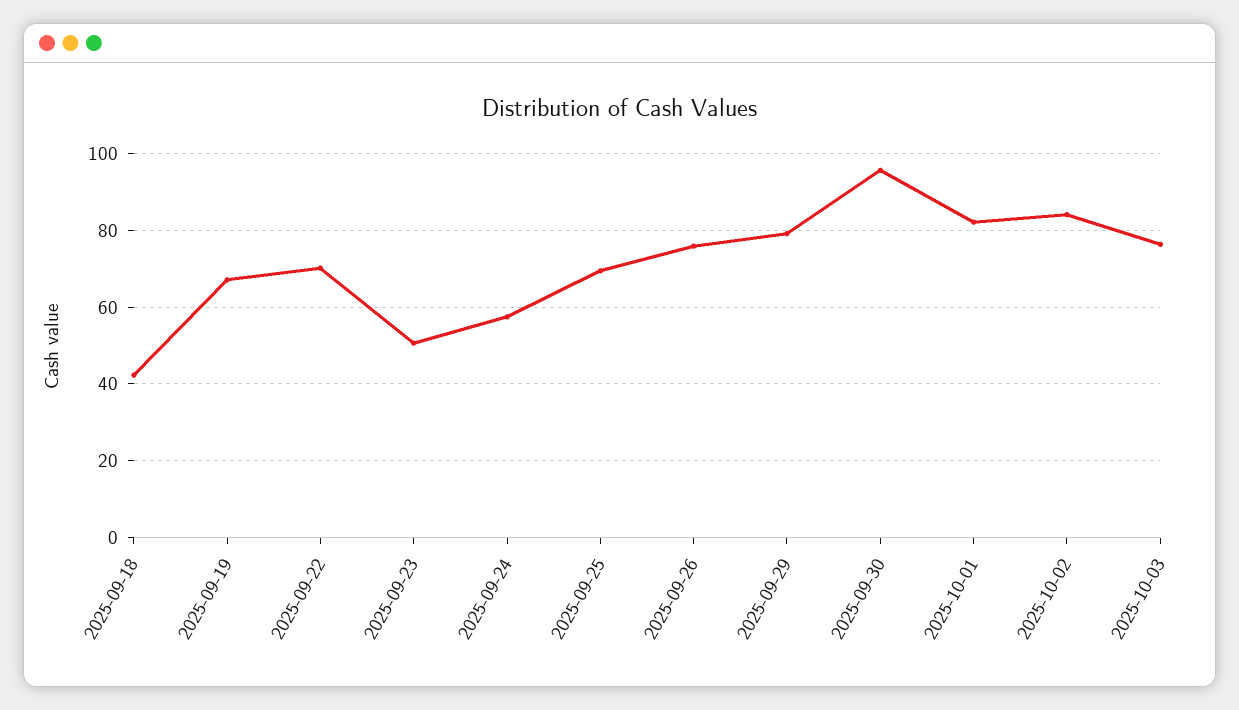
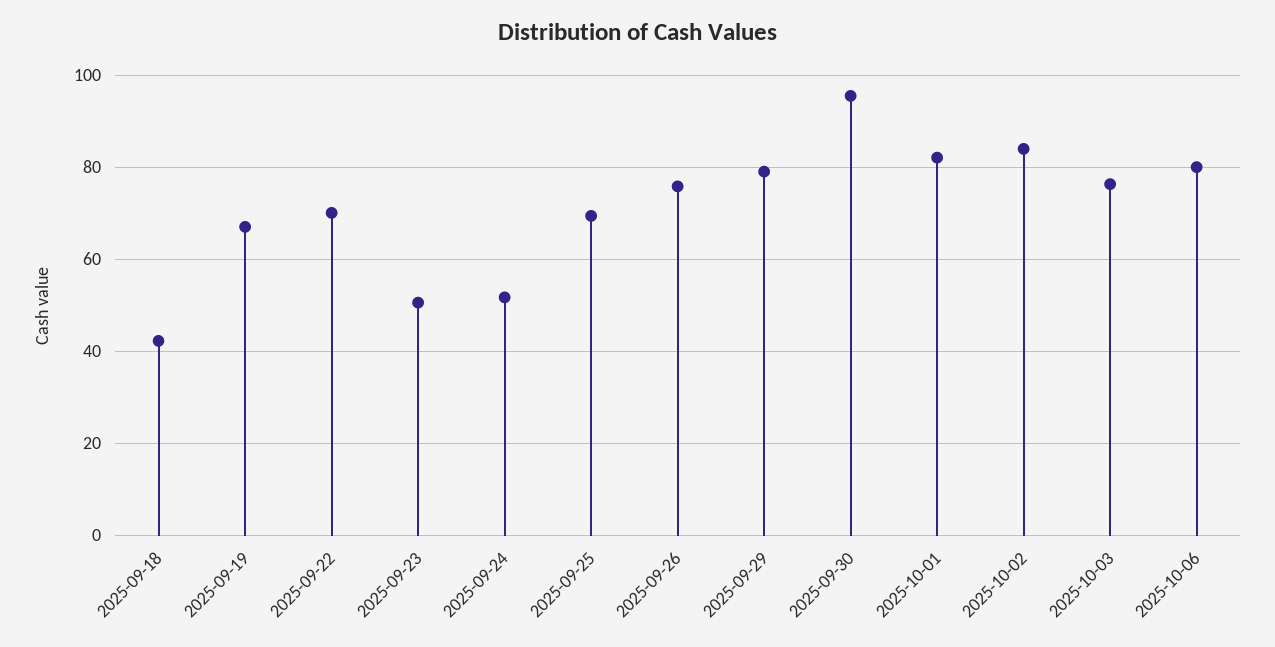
2025-09-24: 58 -> 52
2025-10-06: none -> 80

